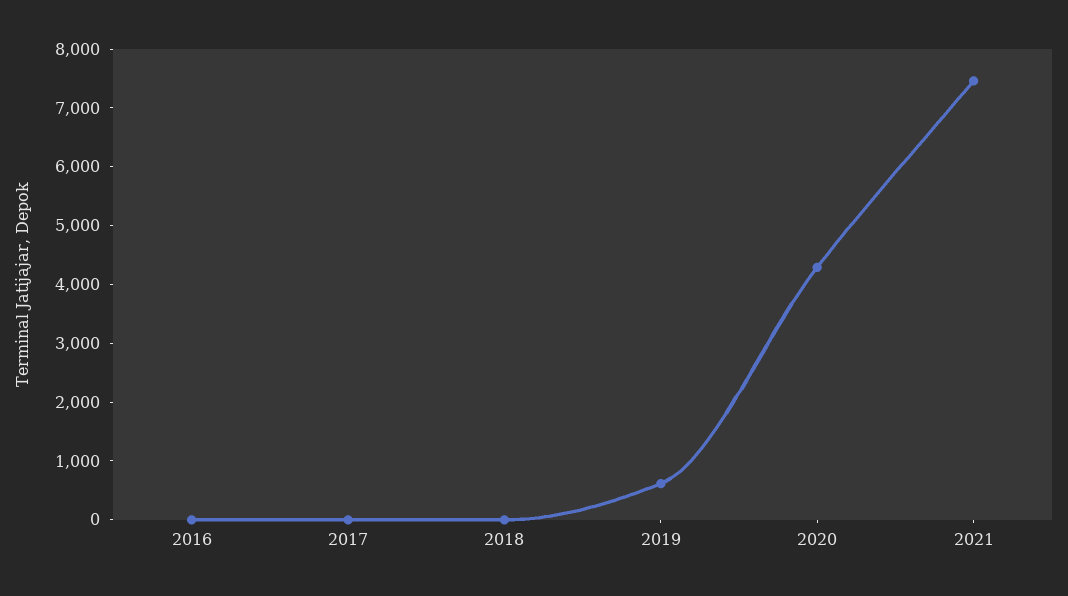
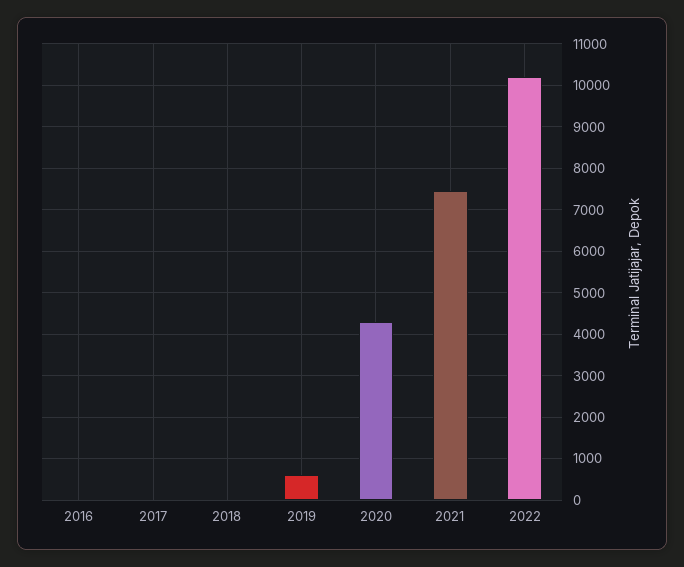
2022: none -> 10200

